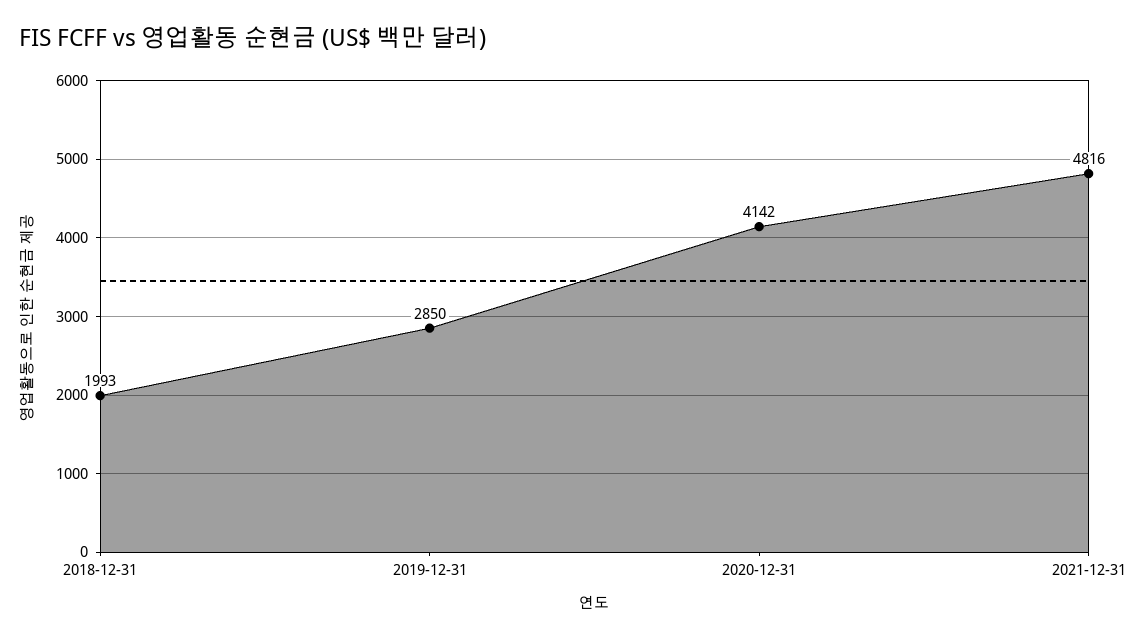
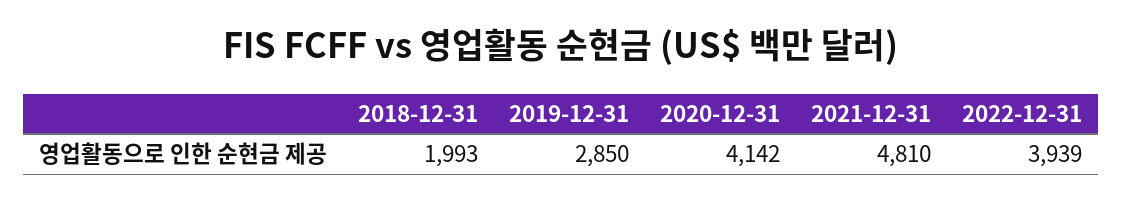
2021-12-31: 4816 -> 4810
2022-12-31: none -> 3939

